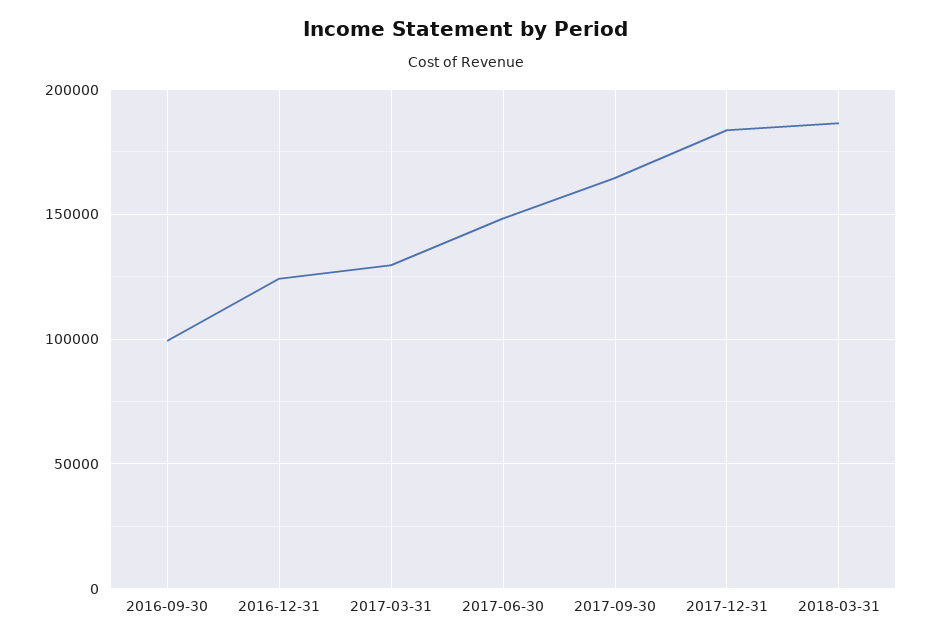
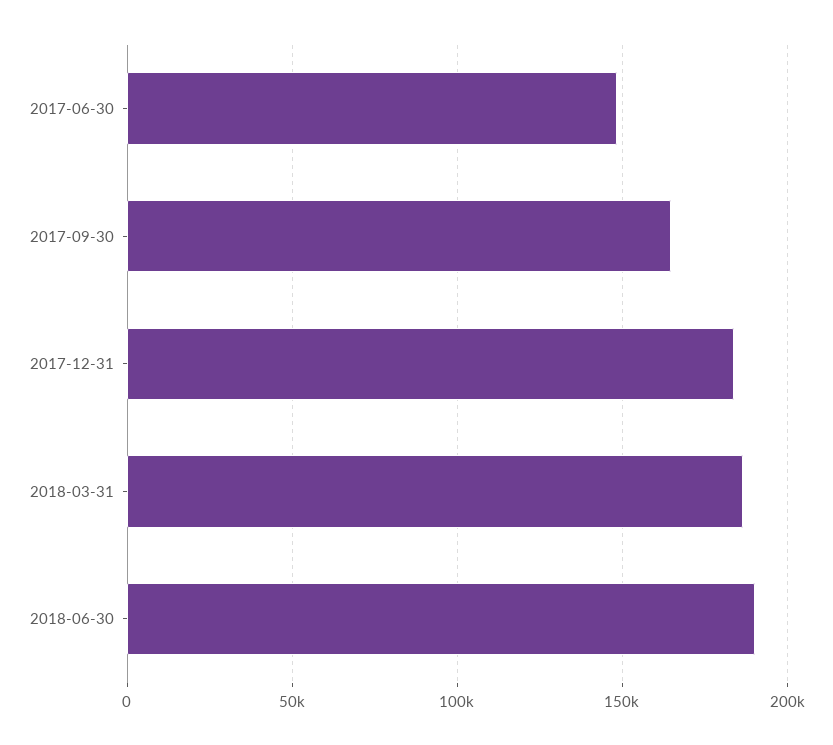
2016-09-30: 100000 -> none
2016-12-31: 125000 -> none
2017-03-31: 130000 -> none
2018-06-30: none -> 190000

